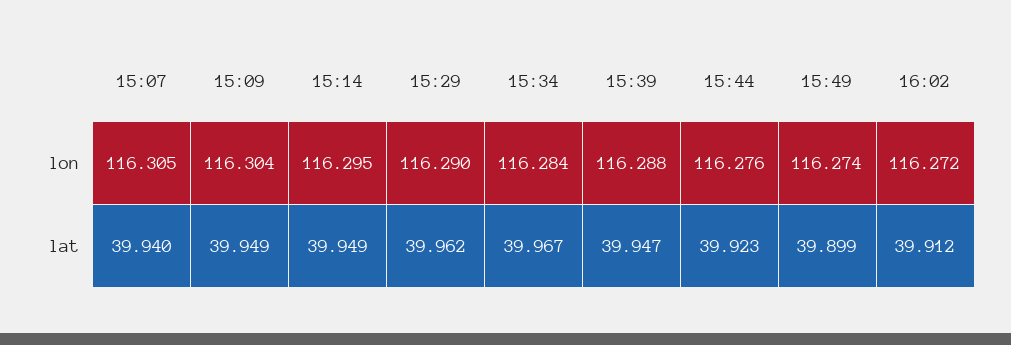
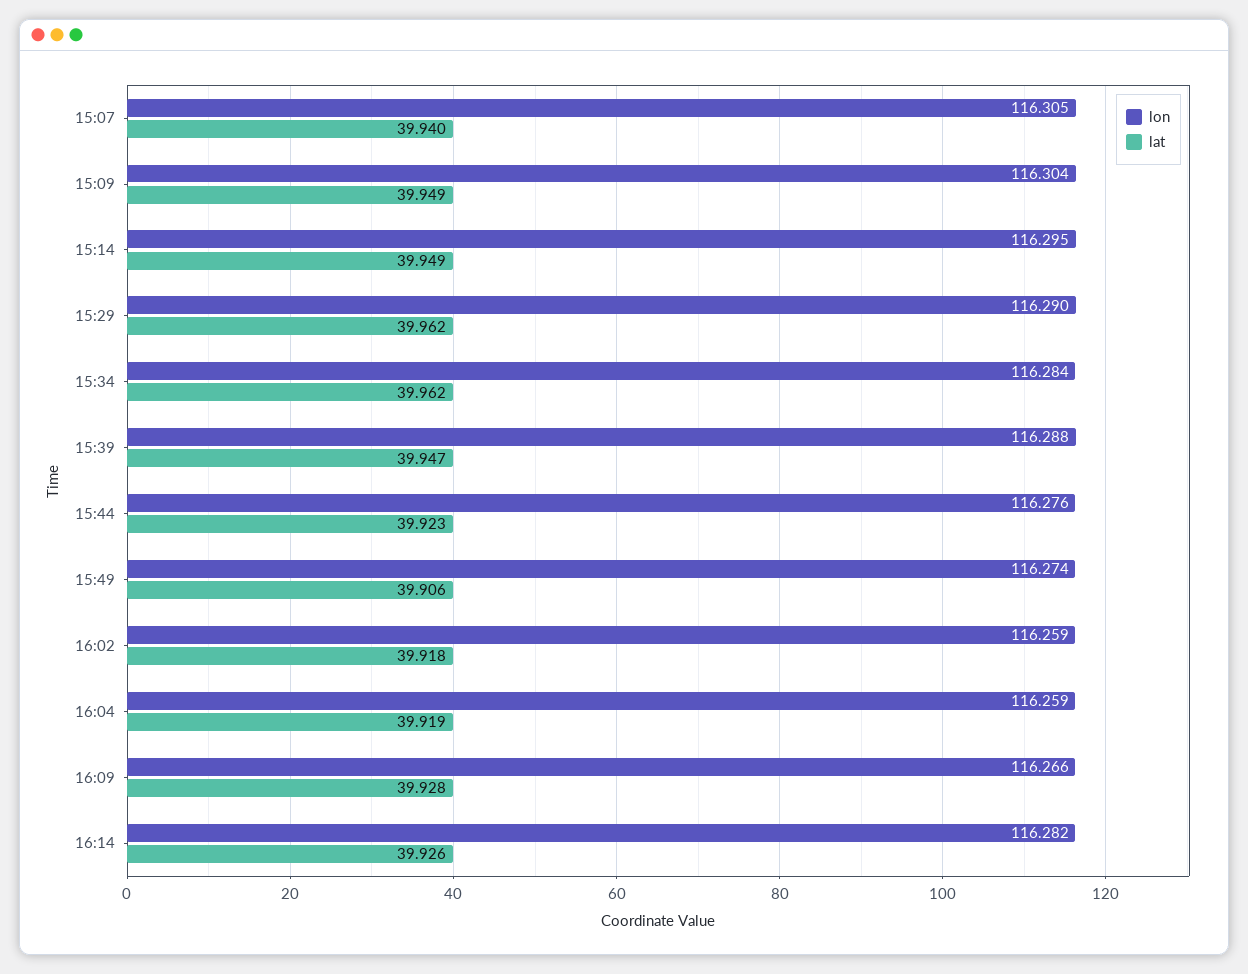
lon, 16:02: 116.272 -> 116.259
lat, 15:34: 39.967 -> 39.962
lat, 15:49: 39.899 -> 39.906
lat, 16:02: 39.912 -> 39.918
lon, 16:04: none -> 116.259
lat, 16:04: none -> 39.919
lon, 16:09: none -> 116.266
lat, 16:09: none -> 39.928
lon, 16:14: none -> 116.282
lat, 16:14: none -> 39.926

